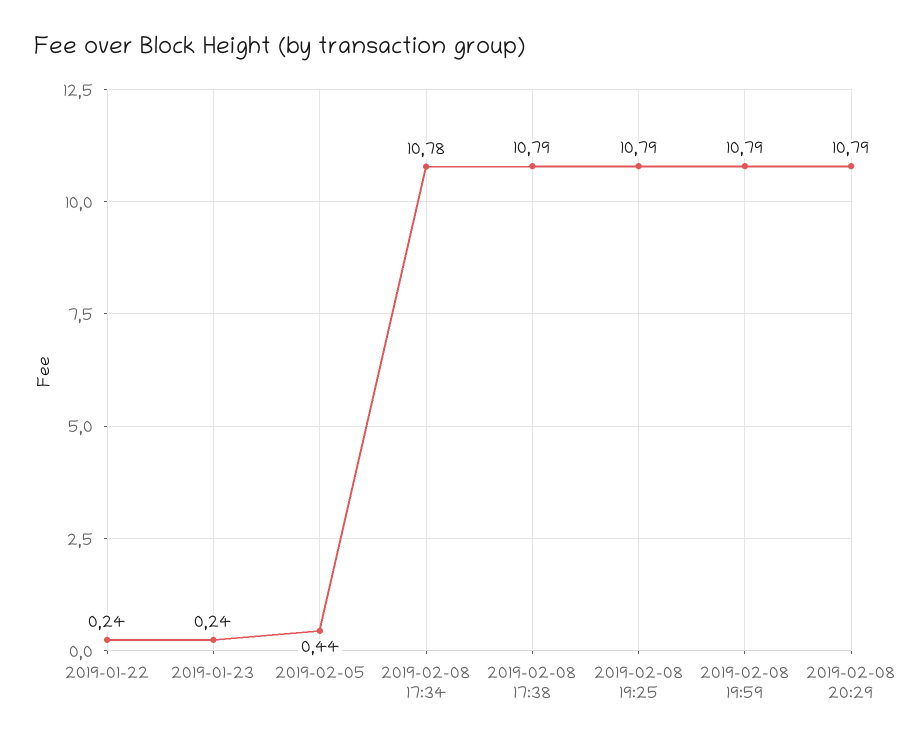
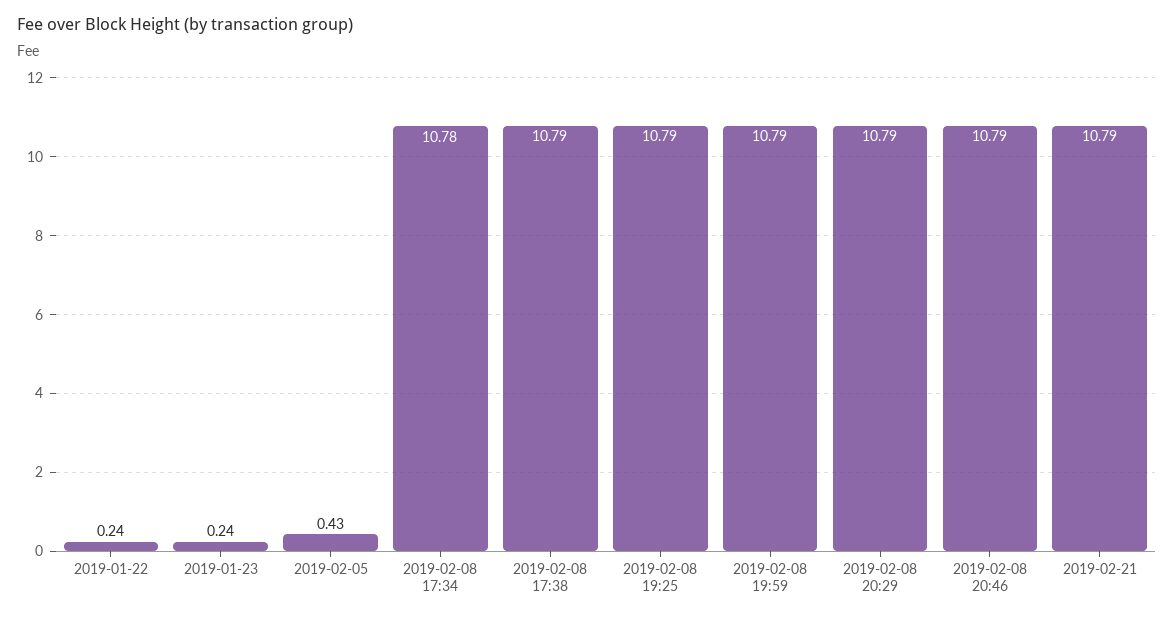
2019-02-05: 0.44 -> 0.43
2019-02-08 20:46: none -> 10.79
2019-02-21: none -> 10.79

